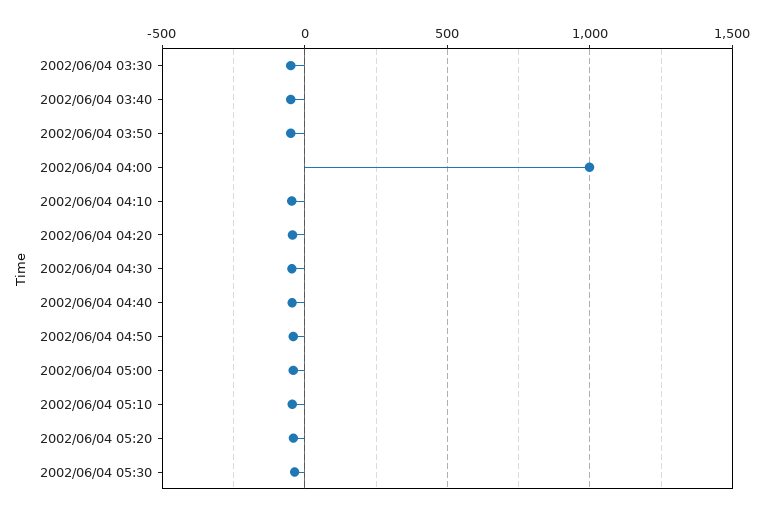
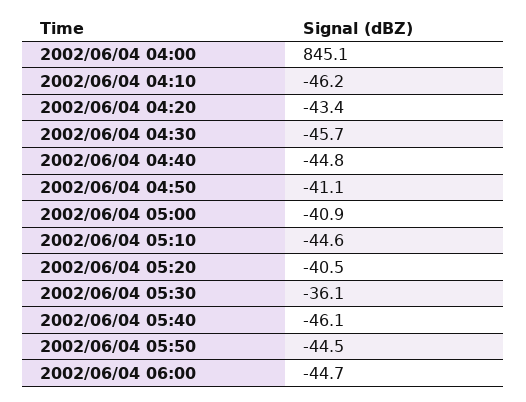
2002/06/04 03:30: -50 -> none
2002/06/04 03:40: -50 -> none
2002/06/04 03:50: -50 -> none
2002/06/04 04:00: 1000 -> 845.1
2002/06/04 05:40: none -> -46.1
2002/06/04 05:50: none -> -44.5
2002/06/04 06:00: none -> -44.7

